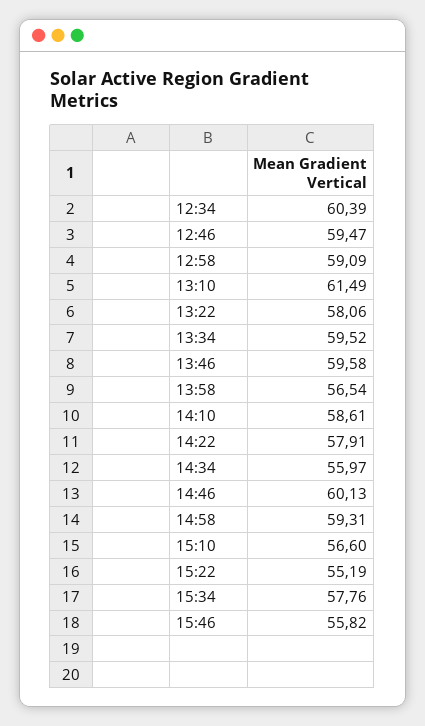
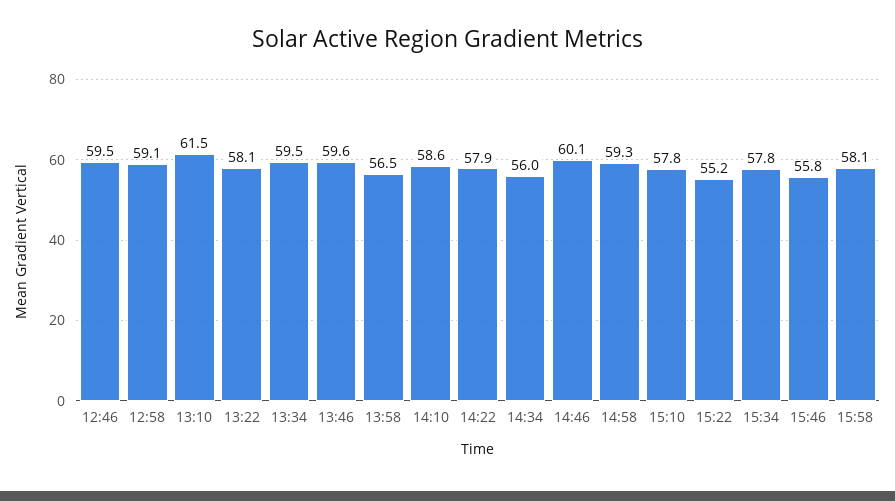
12:34: 60.39 -> none
15:10: 56.6 -> 57.8
15:58: none -> 58.1

